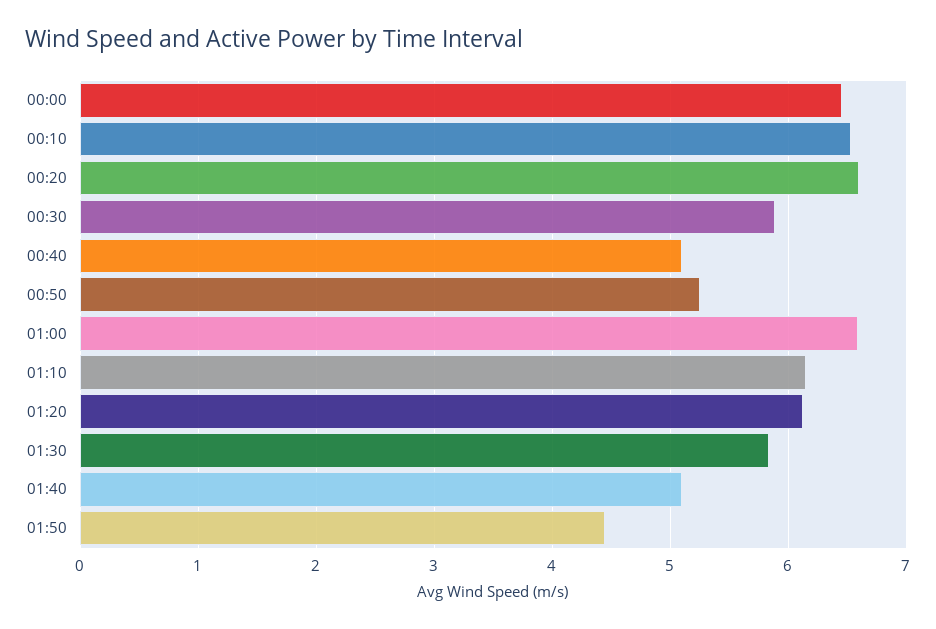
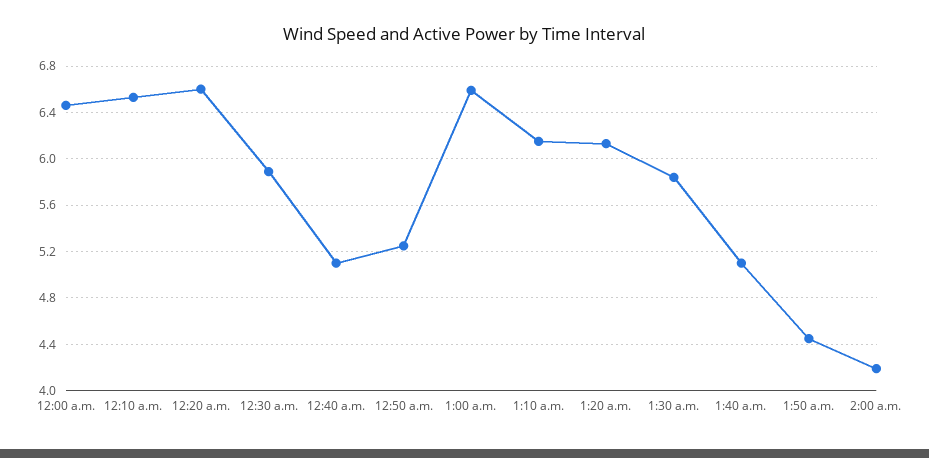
2:00 a.m.: none -> 4.2

